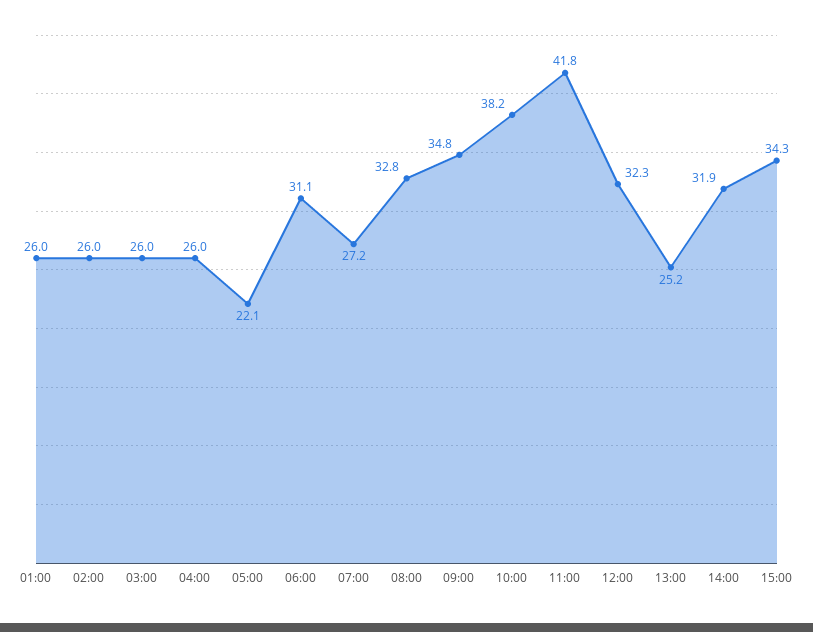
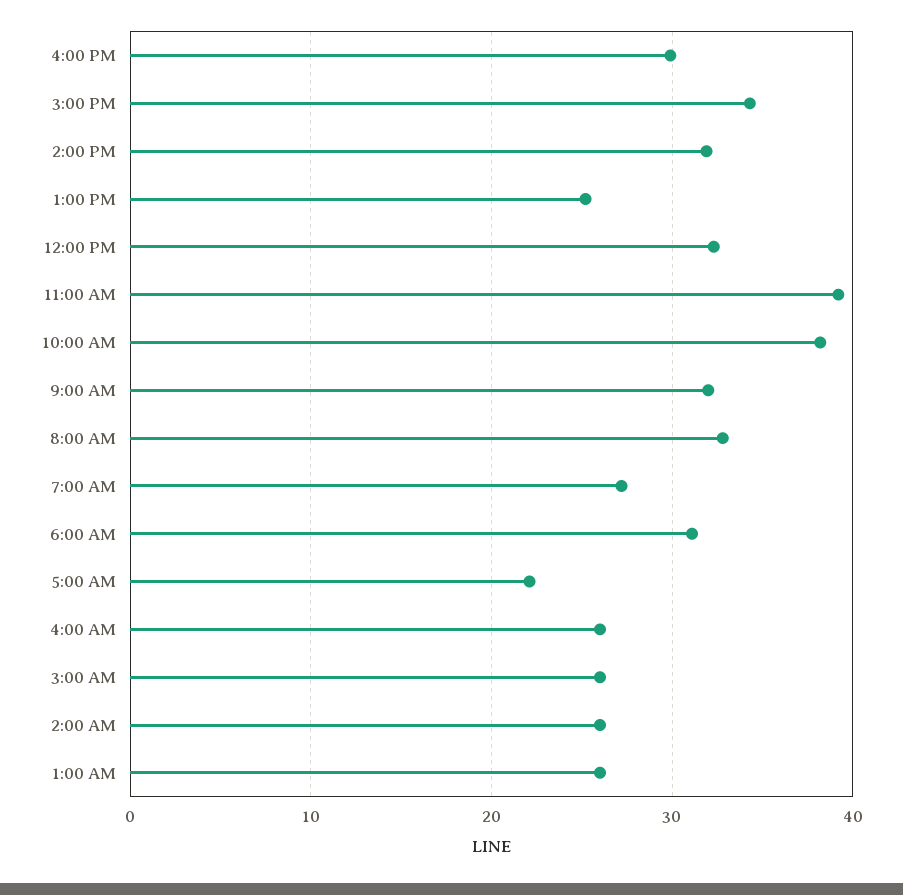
09:00: 34.8 -> 32
11:00: 41.8 -> 39
4:00 PM: none -> 30

